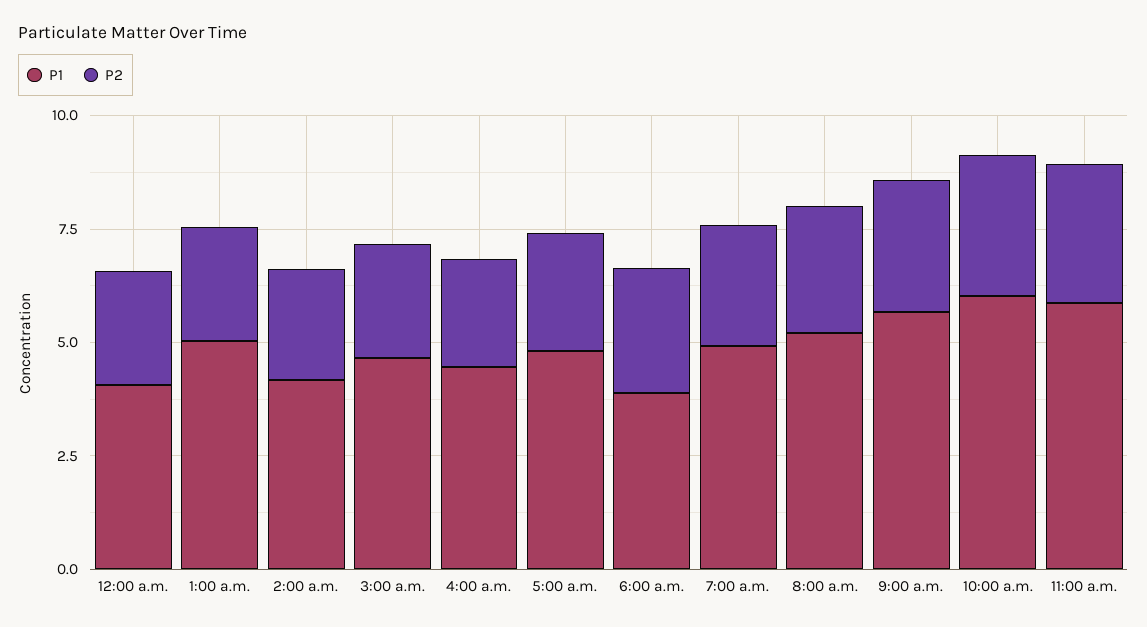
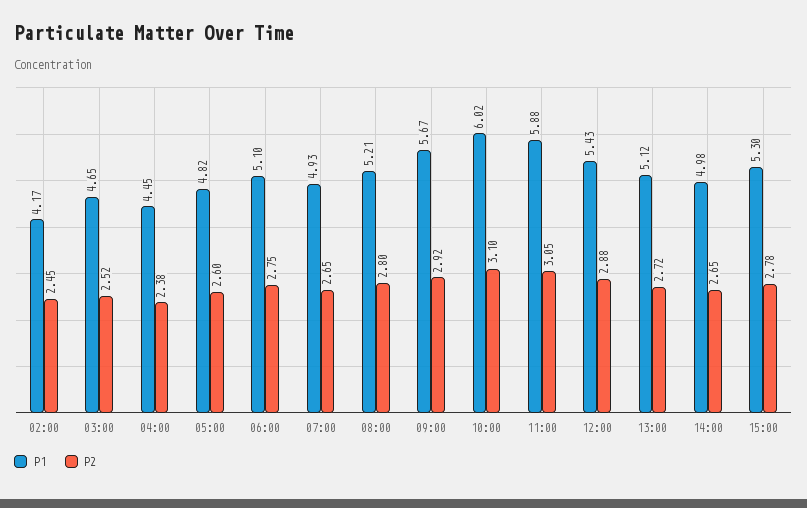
P1, 12:00 a.m.: 4 -> none
P2, 12:00 a.m.: 2.5 -> none
P1, 1:00 a.m.: 5 -> none
P2, 1:00 a.m.: 2.5 -> none
P1, 6:00 a.m.: 4 -> 5.1
P1, 12:00: none -> 5.43
P2, 12:00: none -> 2.88
P1, 13:00: none -> 5.12
P2, 13:00: none -> 2.72
P1, 14:00: none -> 4.98
P2, 14:00: none -> 2.65
P1, 15:00: none -> 5.3
P2, 15:00: none -> 2.78

